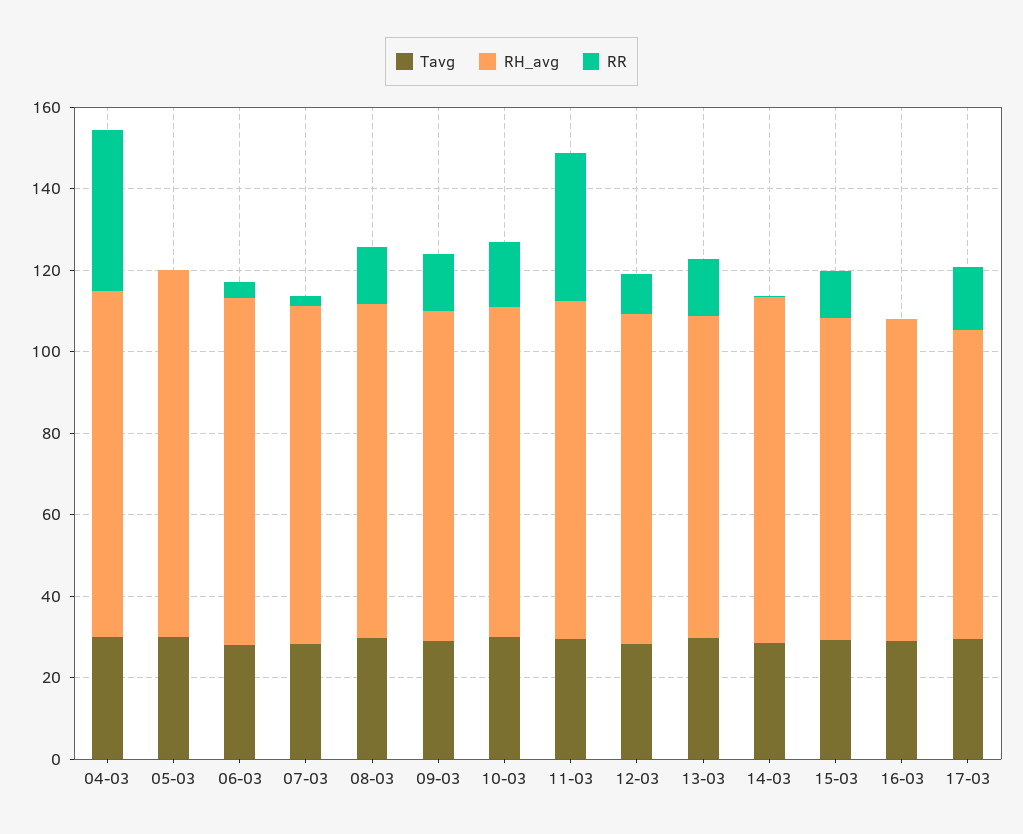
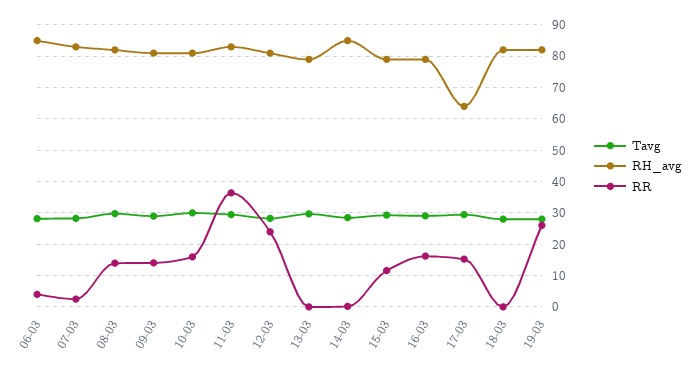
Tavg, 04-03: 30 -> none
RH_avg, 04-03: 85 -> none
RR, 04-03: 40 -> none
Tavg, 05-03: 30 -> none
RH_avg, 05-03: 90 -> none
RR, 05-03: 0 -> none
RR, 12-03: 10 -> 24
RR, 13-03: 15 -> 0
RR, 16-03: 0 -> 16
RH_avg, 17-03: 75 -> 64
Tavg, 18-03: none -> 28
RH_avg, 18-03: none -> 82
RR, 18-03: none -> 0
Tavg, 19-03: none -> 28
RH_avg, 19-03: none -> 82
RR, 19-03: none -> 26

